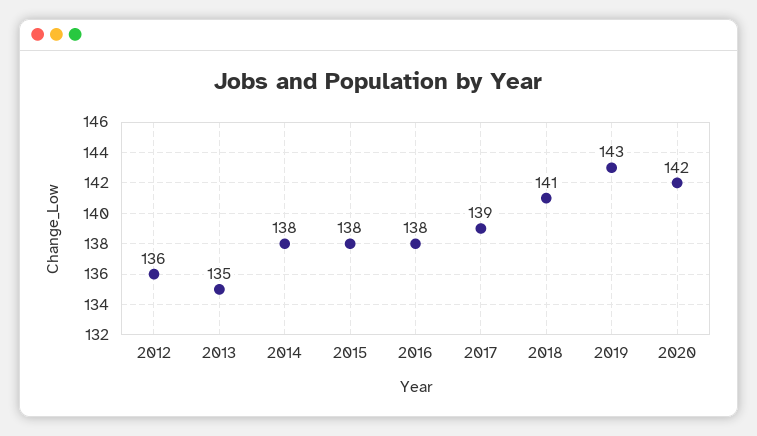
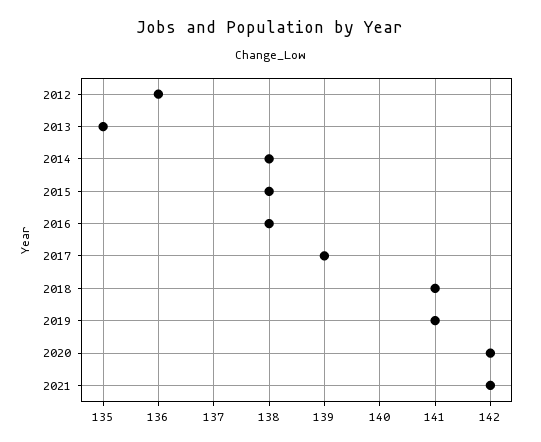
2019: 143 -> 141
2021: none -> 142

